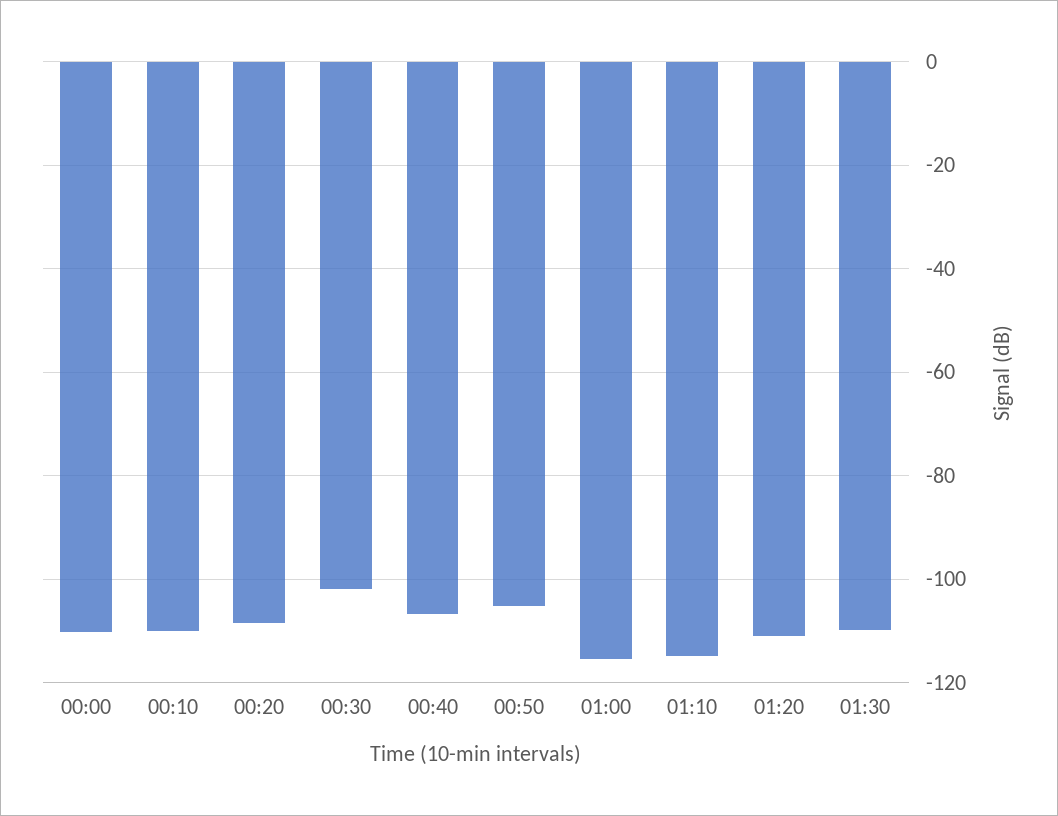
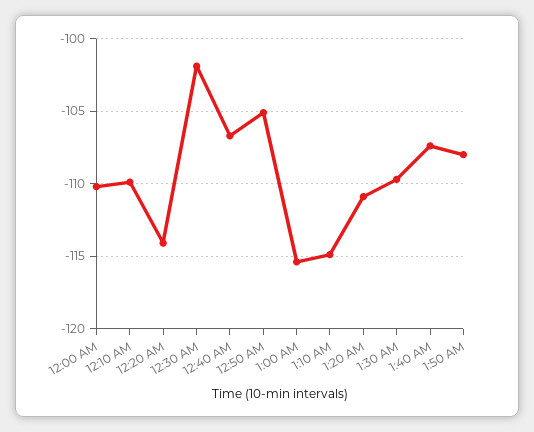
00:20: -108 -> -114
1:40 AM: none -> -107.5
1:50 AM: none -> -108

